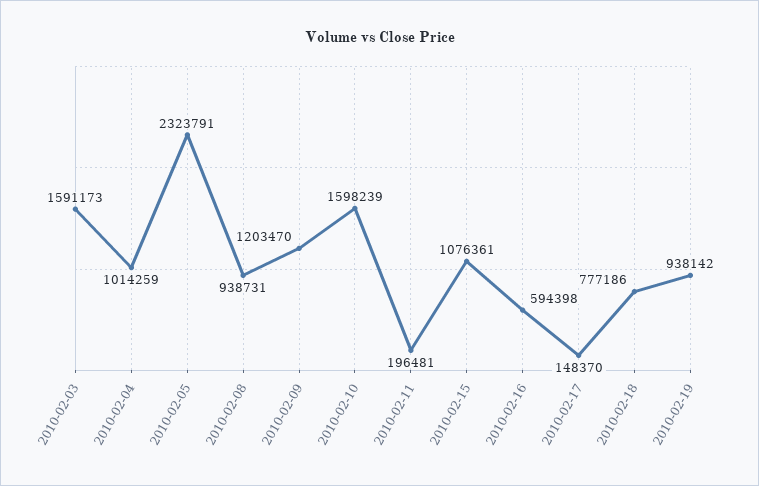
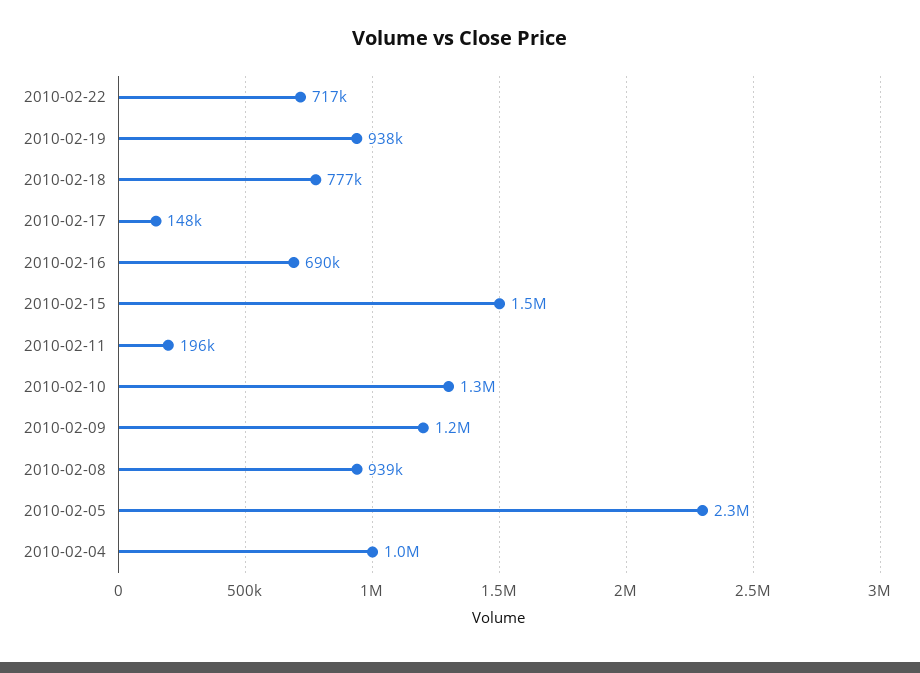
2010-02-03: 1591173 -> none
2010-02-10: 1598239 -> 1300000
2010-02-15: 1076361 -> 1500000
2010-02-16: 594398 -> 690000
2010-02-22: none -> 717000

